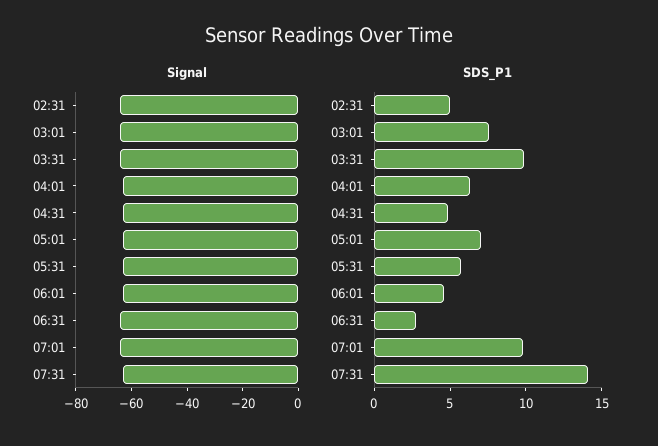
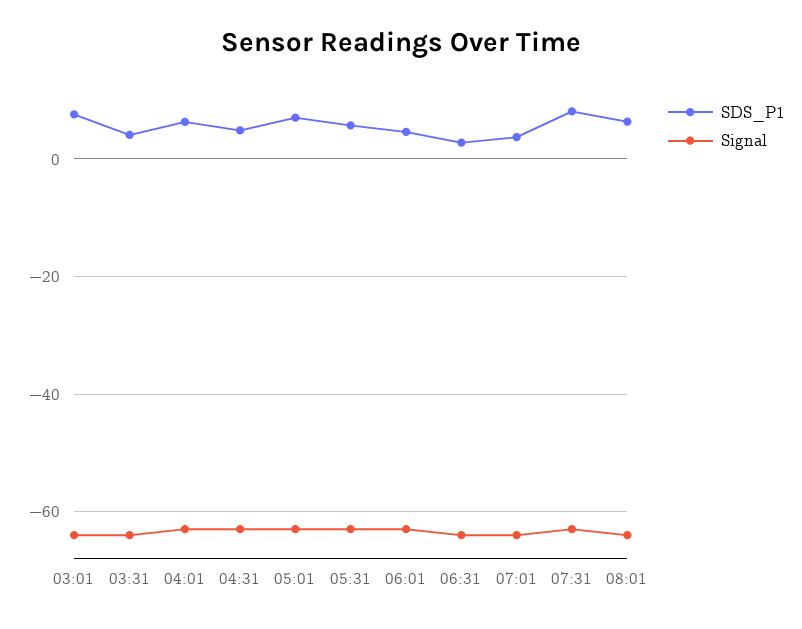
Signal, 02:31: -65 -> none
SDS_P1, 02:31: 5 -> none
SDS_P1, 03:31: 10 -> 4
SDS_P1, 07:01: 10 -> 4
SDS_P1, 07:31: 14 -> 8
SDS_P1, 08:01: none -> 6
Signal, 08:01: none -> -64

